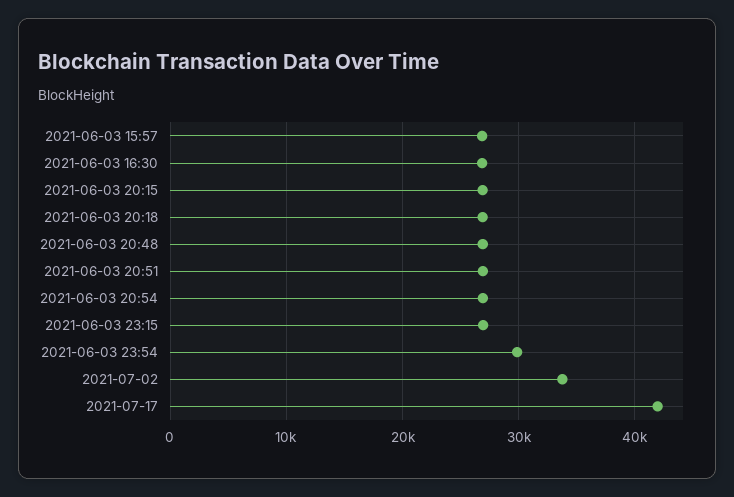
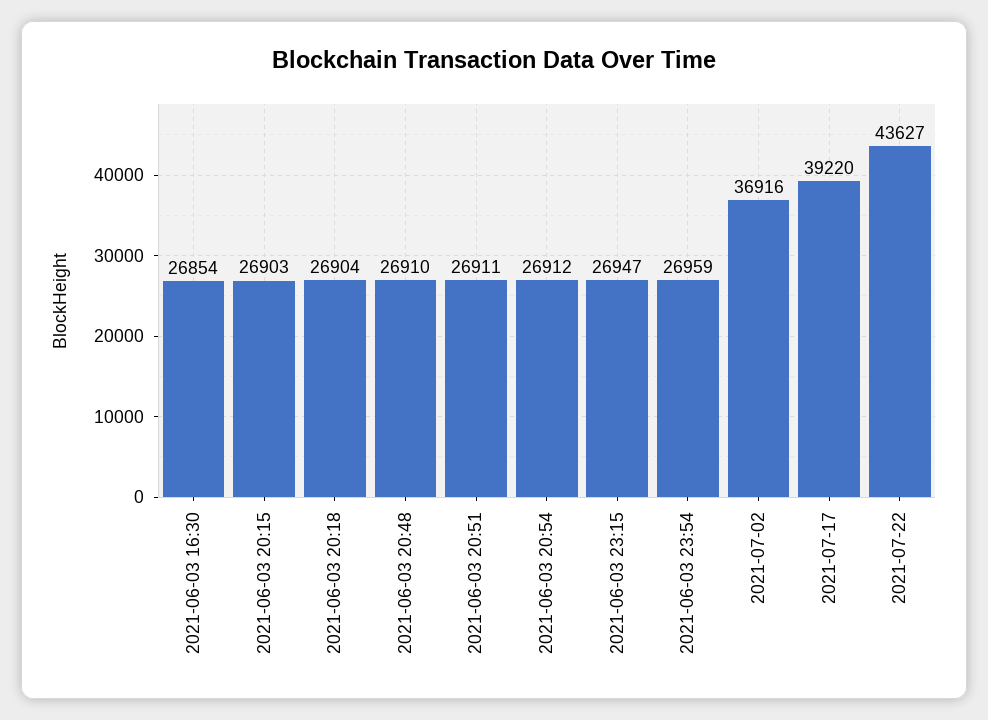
2021-06-03 15:57: 27000 -> none
2021-06-03 23:54: 30000 -> 26959
2021-07-02: 34000 -> 36916
2021-07-17: 42000 -> 39220
2021-07-22: none -> 43627

